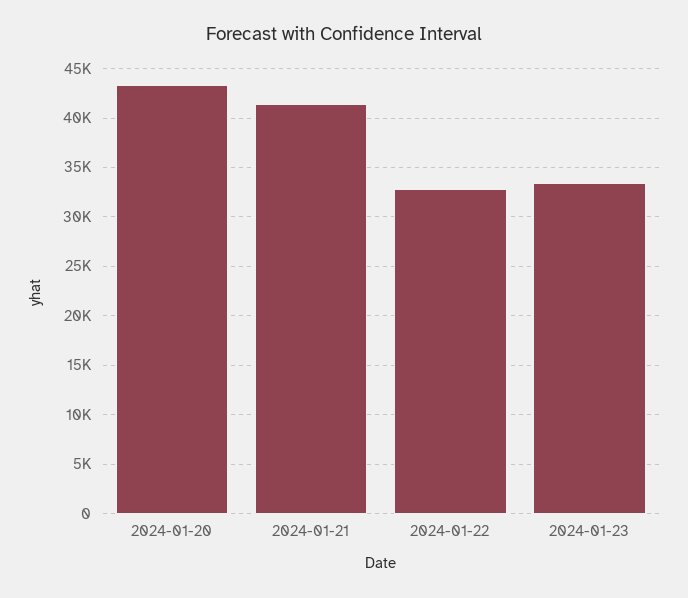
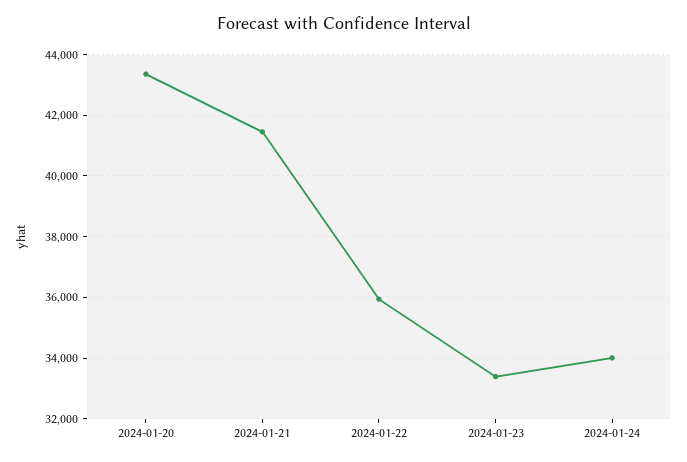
2024-01-22: 33000 -> 36000
2024-01-24: none -> 34000

